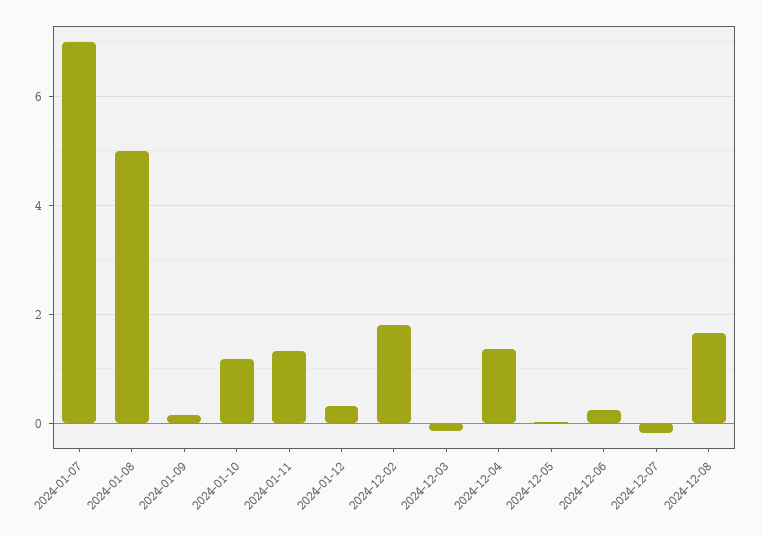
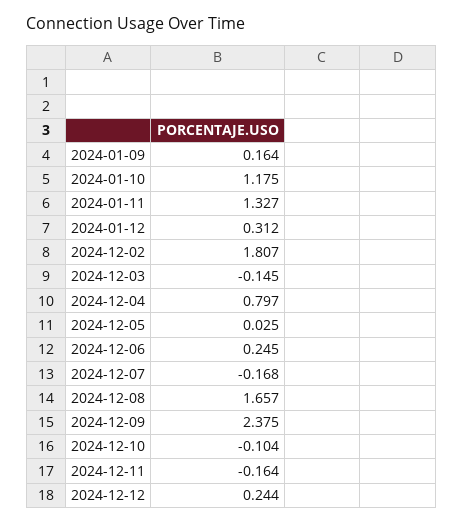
2024-01-07: 7 -> none
2024-01-08: 5 -> none
2024-12-04: 1.4 -> 0.797
2024-12-09: none -> 2.375
2024-12-10: none -> -0.104
2024-12-11: none -> -0.164
2024-12-12: none -> 0.244

